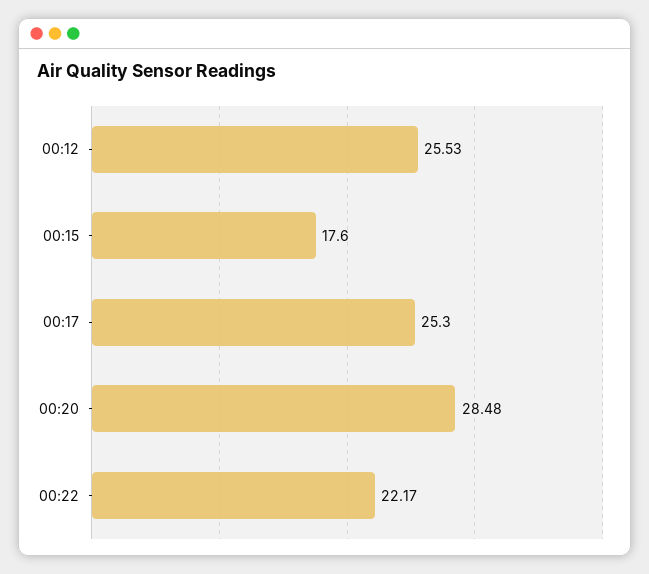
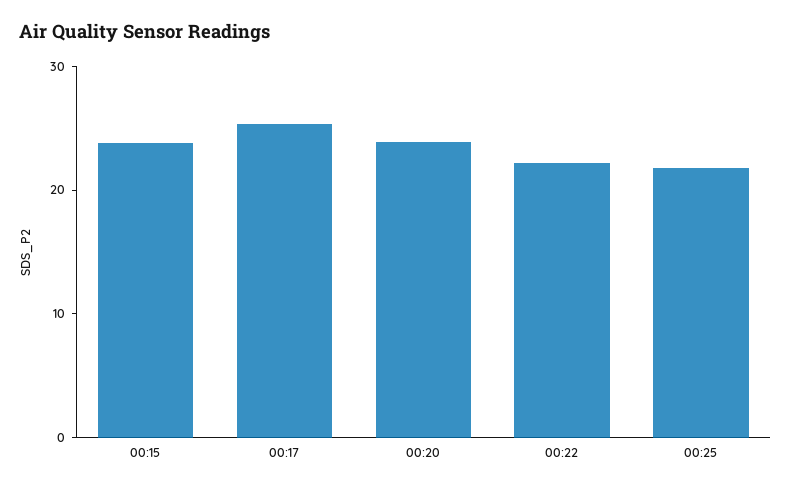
00:12: 25.53 -> none
00:15: 17.6 -> 24
00:20: 28.48 -> 24
00:25: none -> 22

